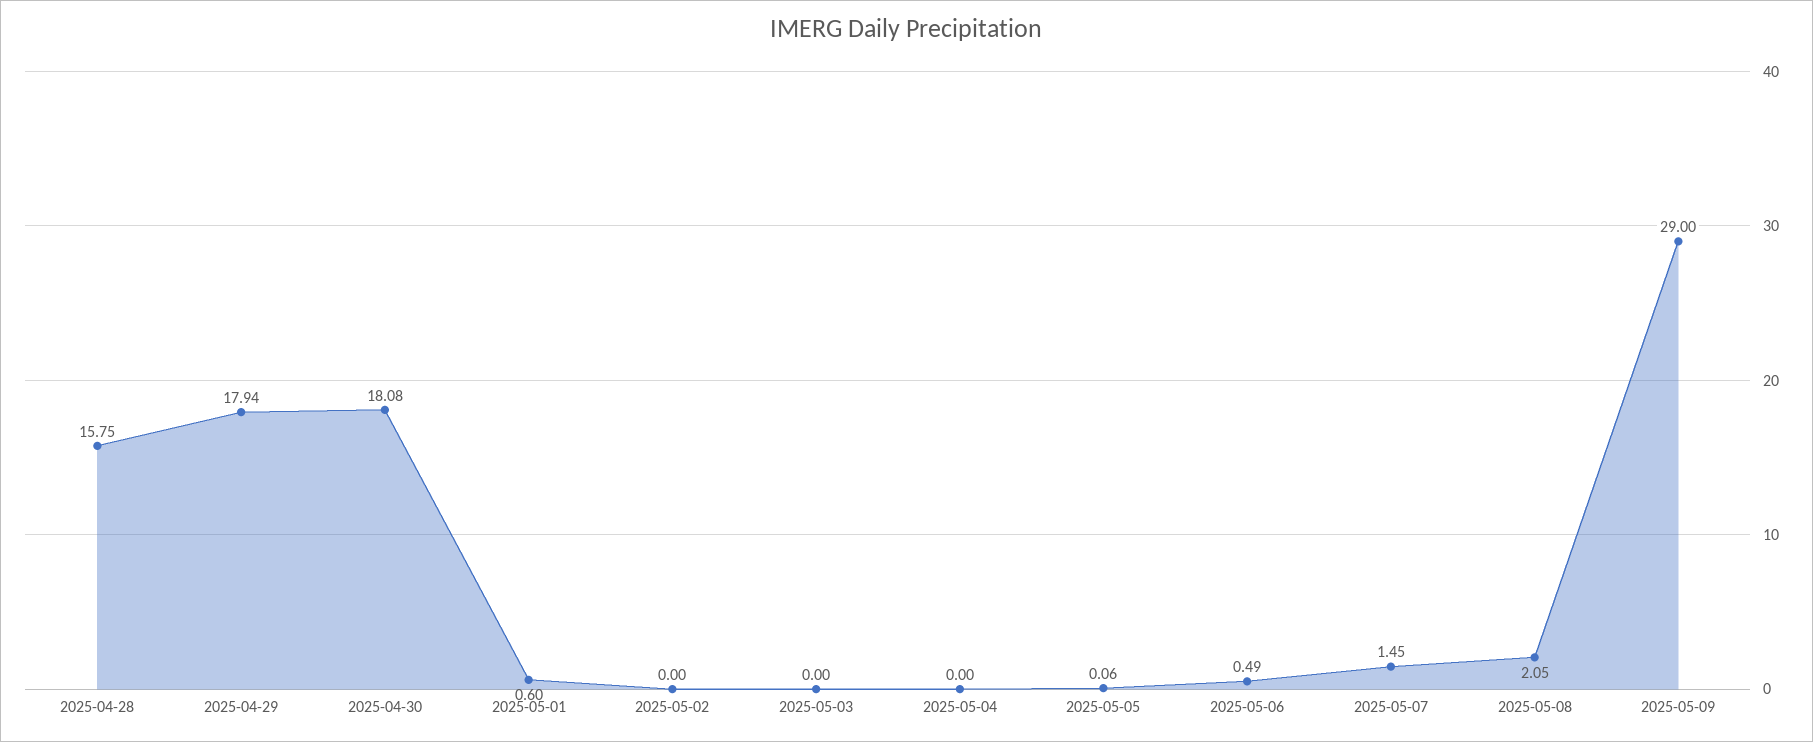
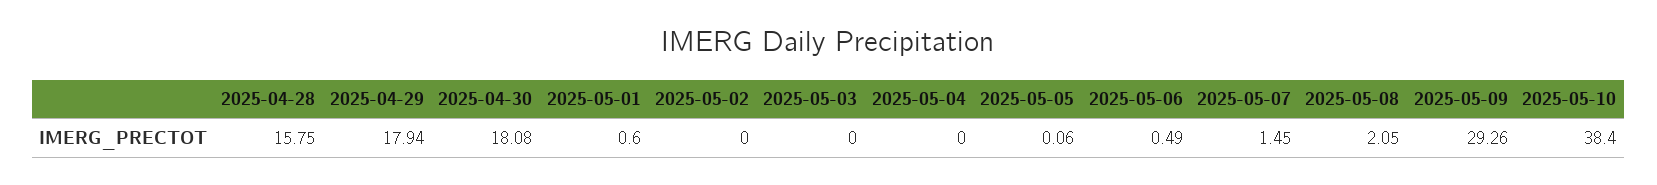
2025-05-09: 29 -> 29.26
2025-05-10: none -> 38.4

